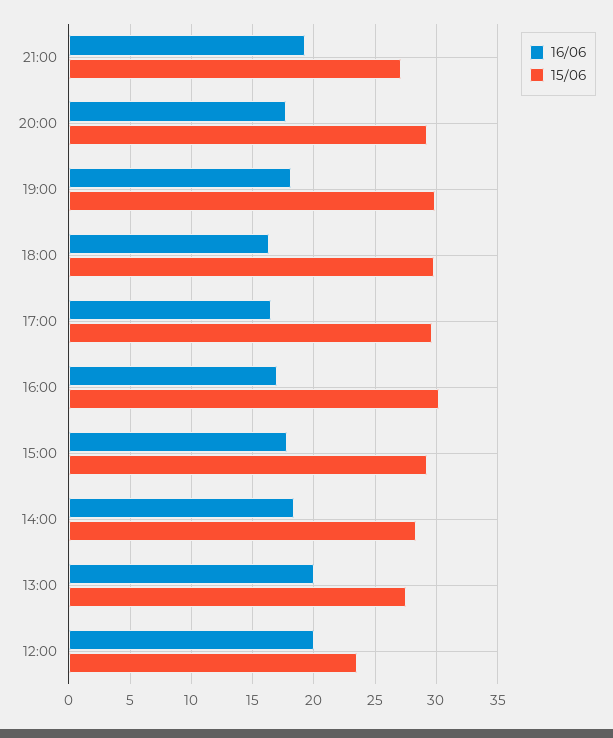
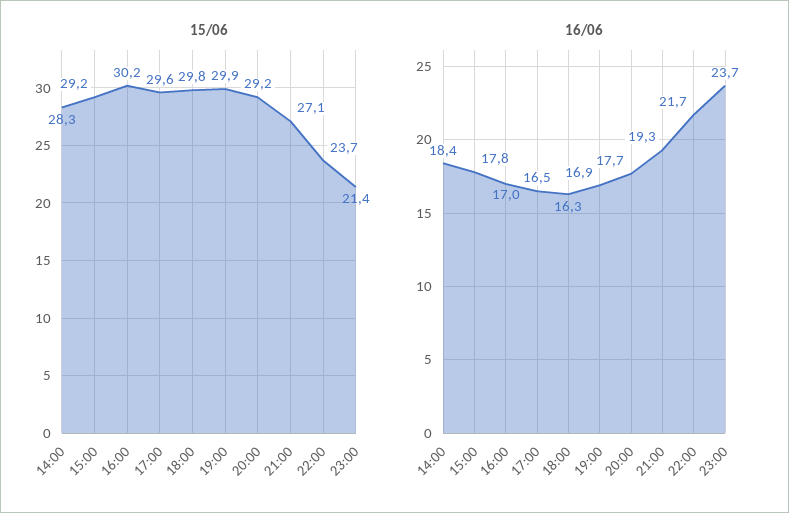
16/06, 19:00: 18 -> 16.9
16/06, 13:00: 20 -> none
15/06, 13:00: 27.5 -> none
16/06, 12:00: 20 -> none
15/06, 12:00: 23.5 -> none
15/06, 22:00: none -> 23.7
15/06, 23:00: none -> 21.4
16/06, 22:00: none -> 21.7
16/06, 23:00: none -> 23.7

